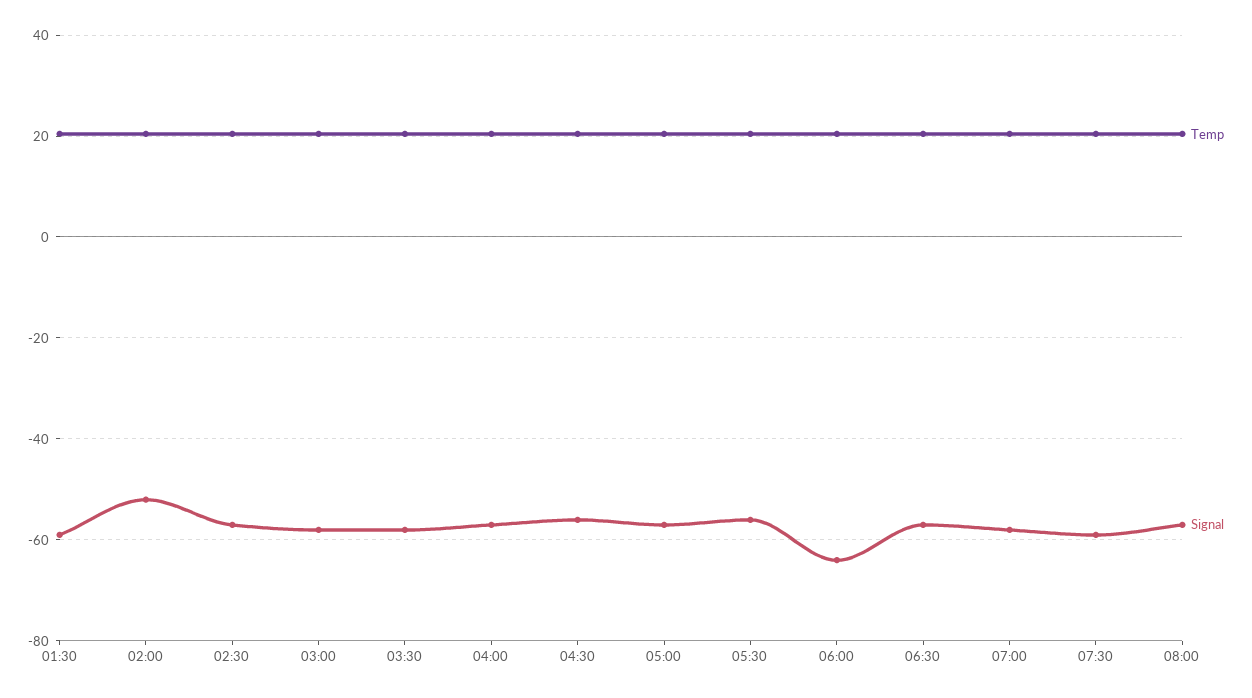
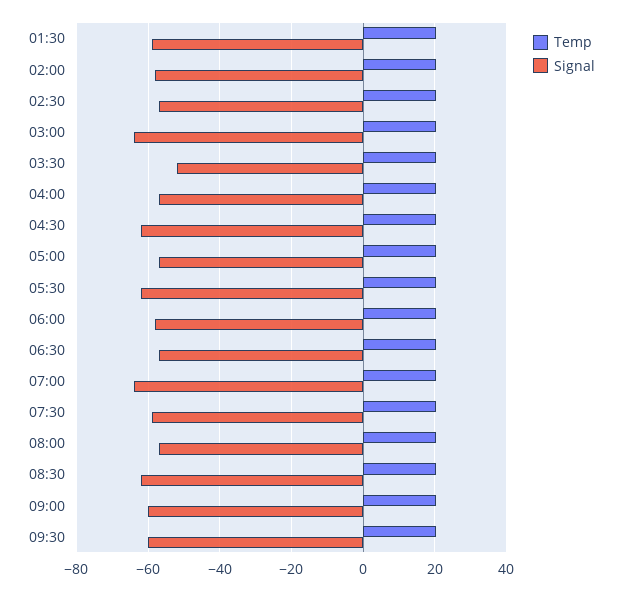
Signal, 02:00: -52 -> -58
Signal, 03:00: -58 -> -64
Signal, 03:30: -58 -> -52
Signal, 04:30: -56 -> -62
Signal, 05:30: -56 -> -62
Signal, 06:00: -64 -> -58
Signal, 07:00: -58 -> -64
Temp, 08:30: none -> 20
Signal, 08:30: none -> -62
Temp, 09:00: none -> 20
Signal, 09:00: none -> -60
Temp, 09:30: none -> 20
Signal, 09:30: none -> -60

